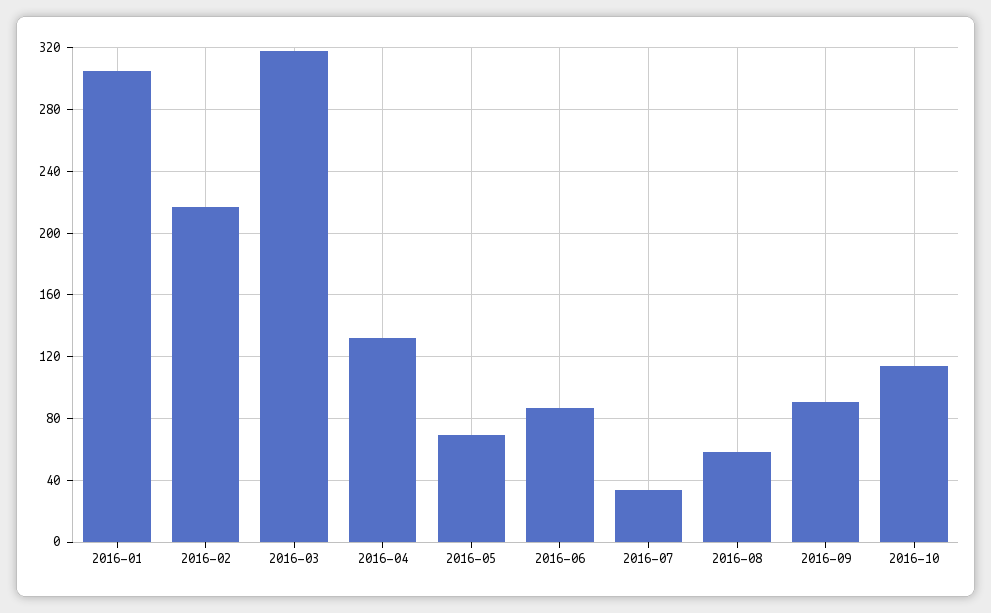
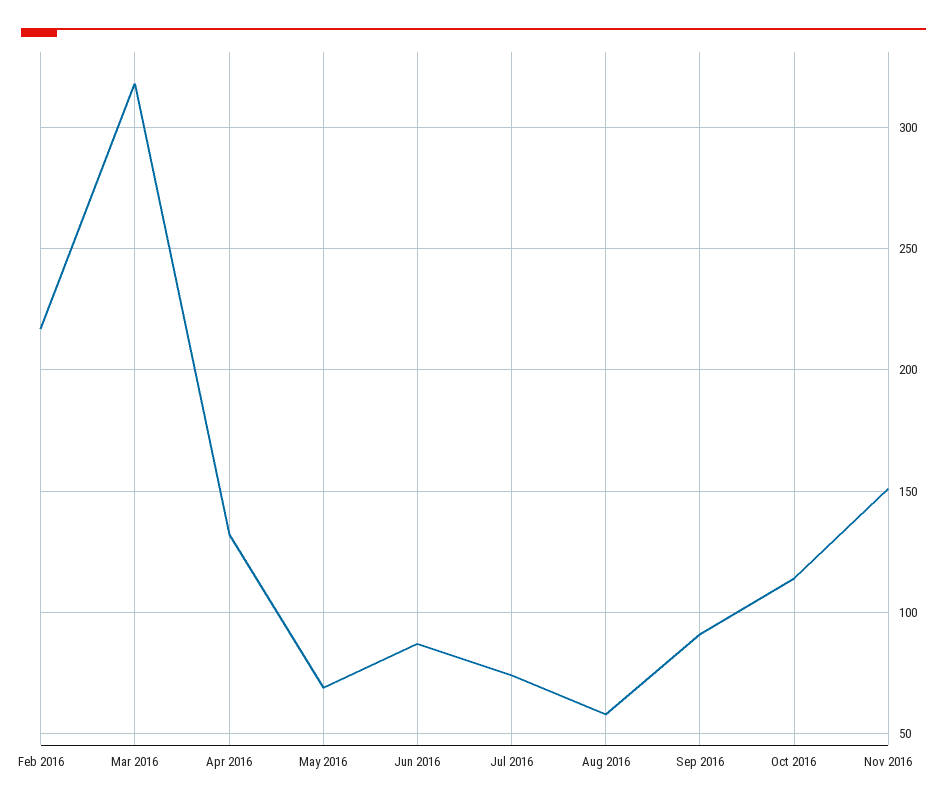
2016-01: 305 -> none
2016-07: 35 -> 75
Nov 2016: none -> 150

